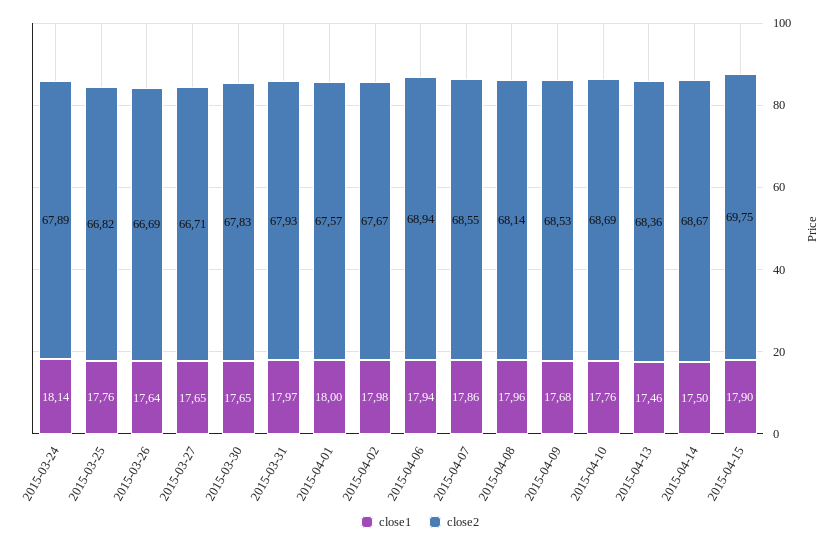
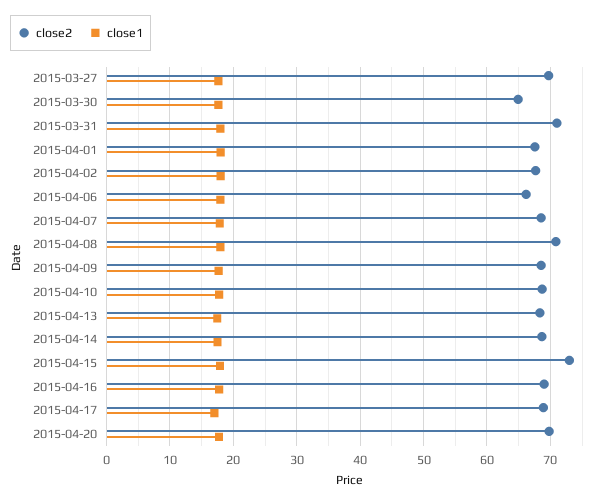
close1, 2015-03-24: 18.14 -> none
close2, 2015-03-24: 67.89 -> none
close1, 2015-03-25: 17.76 -> none
close2, 2015-03-25: 66.82 -> none
close1, 2015-03-26: 17.64 -> none
close2, 2015-03-26: 66.69 -> none
close2, 2015-03-27: 66.71 -> 70
close2, 2015-03-30: 67.83 -> 65
close2, 2015-03-31: 67.93 -> 71
close2, 2015-04-06: 68.94 -> 66
close2, 2015-04-08: 68.14 -> 71
close2, 2015-04-15: 69.75 -> 73
close2, 2015-04-16: none -> 69
close1, 2015-04-16: none -> 18
close2, 2015-04-17: none -> 69
close1, 2015-04-17: none -> 17
close2, 2015-04-20: none -> 70
close1, 2015-04-20: none -> 18

